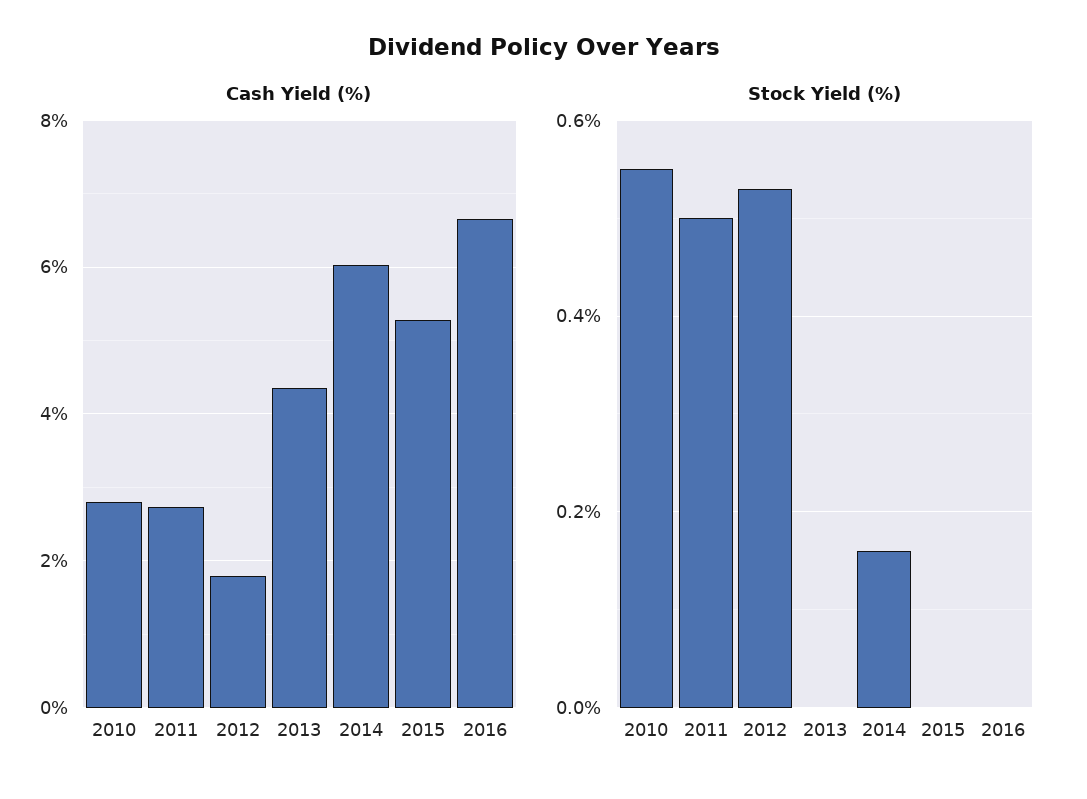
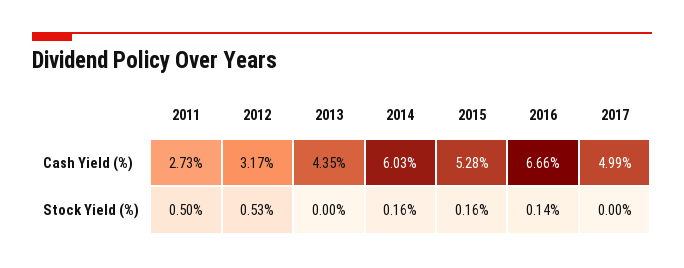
Cash Yield (%), 2010: 2.8 -> none
Cash Yield (%), 2012: 1.8 -> 3.17
Stock Yield (%), 2010: 0.55 -> none
Stock Yield (%), 2015: 0 -> 0.16
Stock Yield (%), 2016: 0 -> 0.14
Cash Yield (%), 2017: none -> 4.99
Stock Yield (%), 2017: none -> 0

